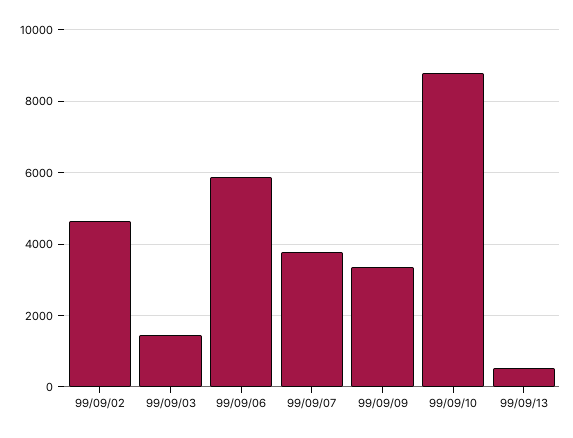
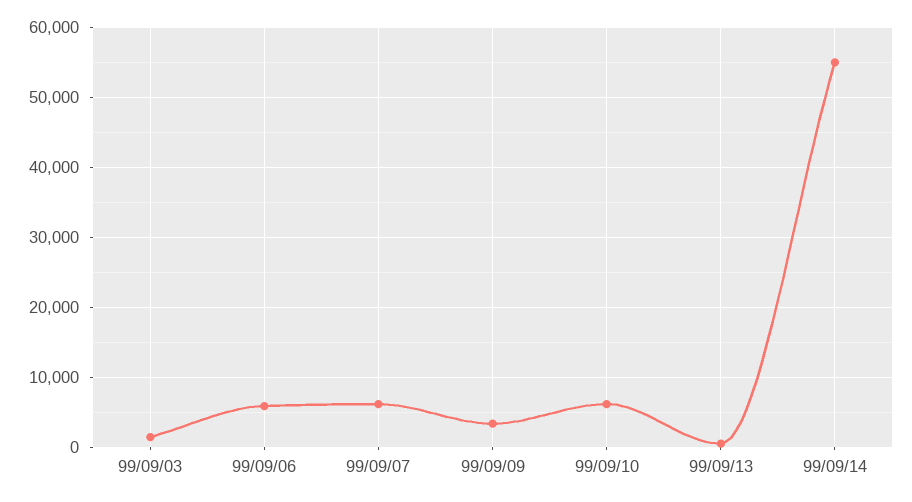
99/09/02: 4600 -> none
99/09/07: 3800 -> 6000
99/09/10: 8800 -> 6000
99/09/14: none -> 55000

